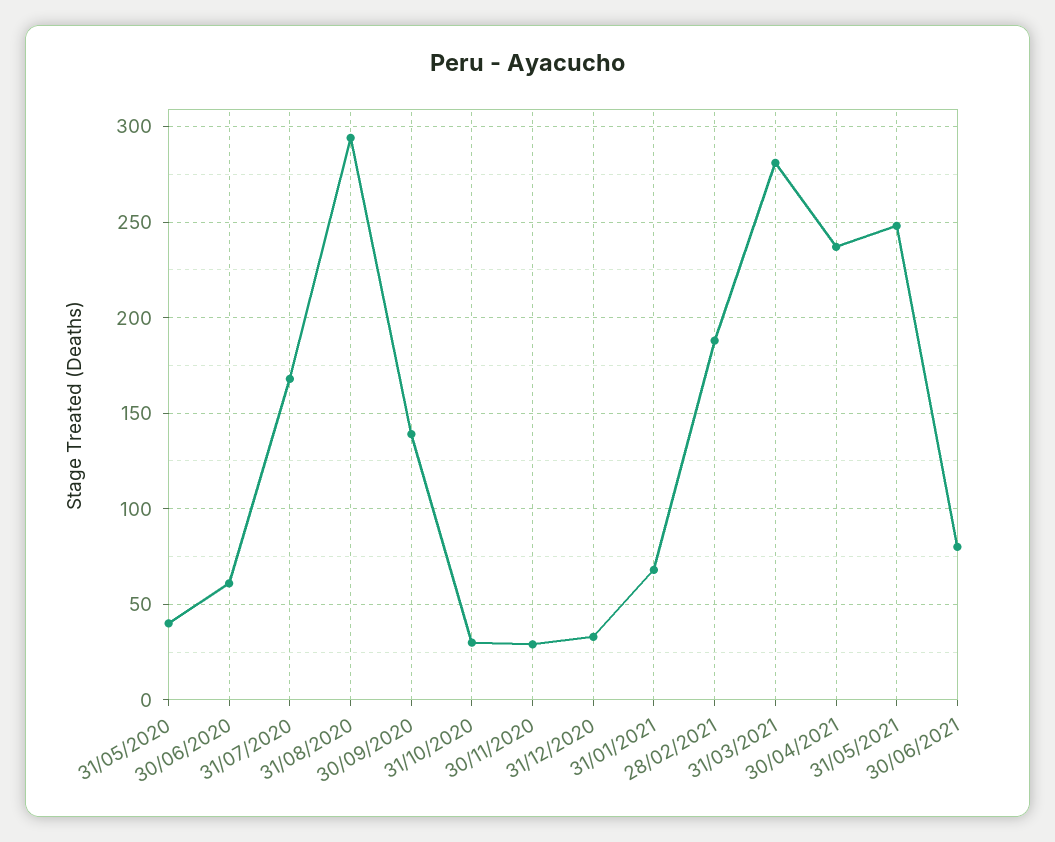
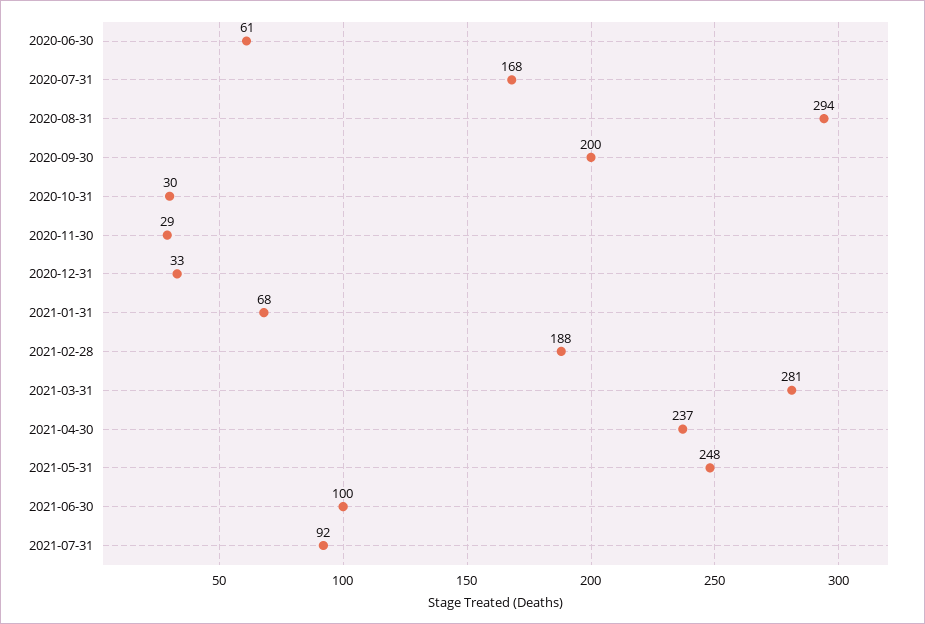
31/05/2020: 40 -> none
30/09/2020: 140 -> 200
30/06/2021: 80 -> 100
2021-07-31: none -> 92

